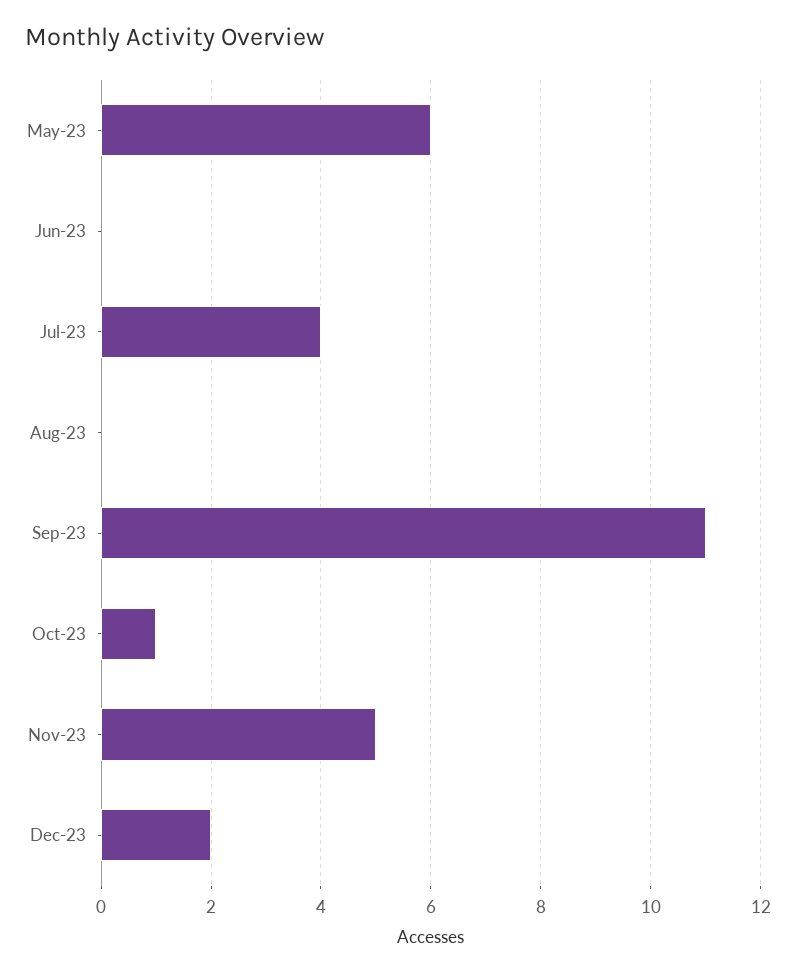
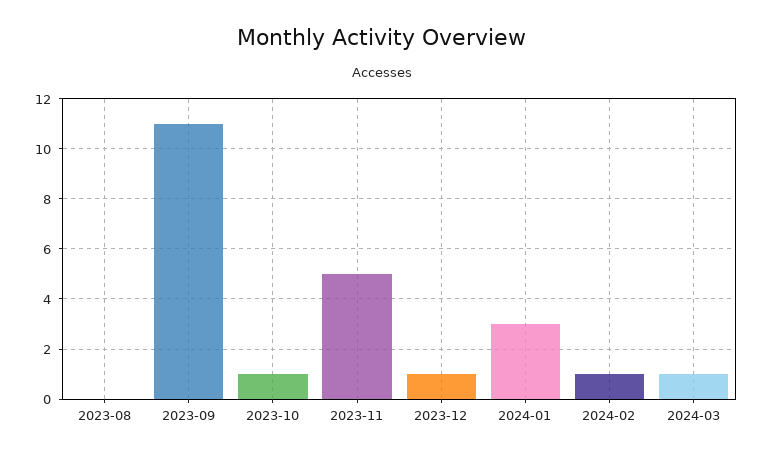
May-23: 6 -> none
Jun-23: 0 -> none
Jul-23: 4 -> none
Dec-23: 2 -> 1
2024-01: none -> 3
2024-02: none -> 1
2024-03: none -> 1

